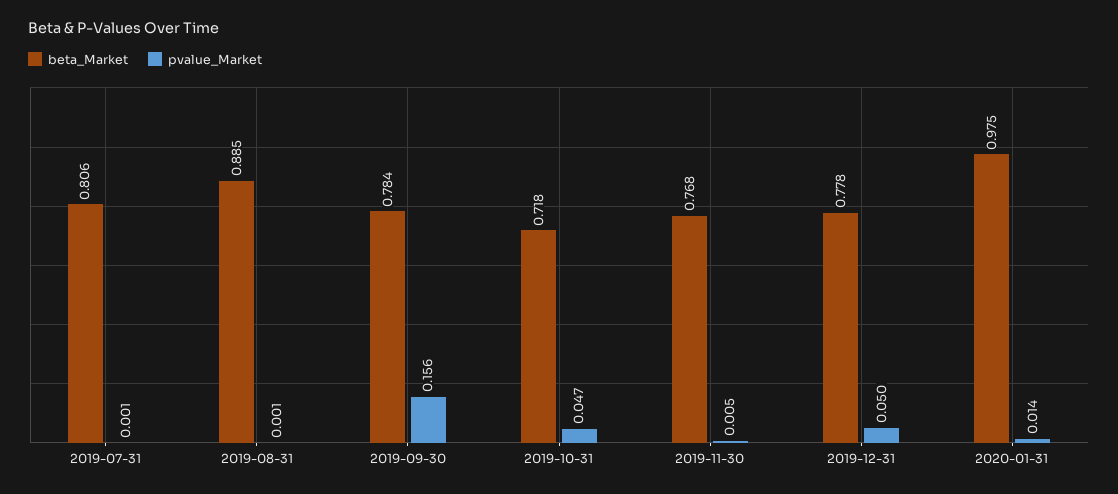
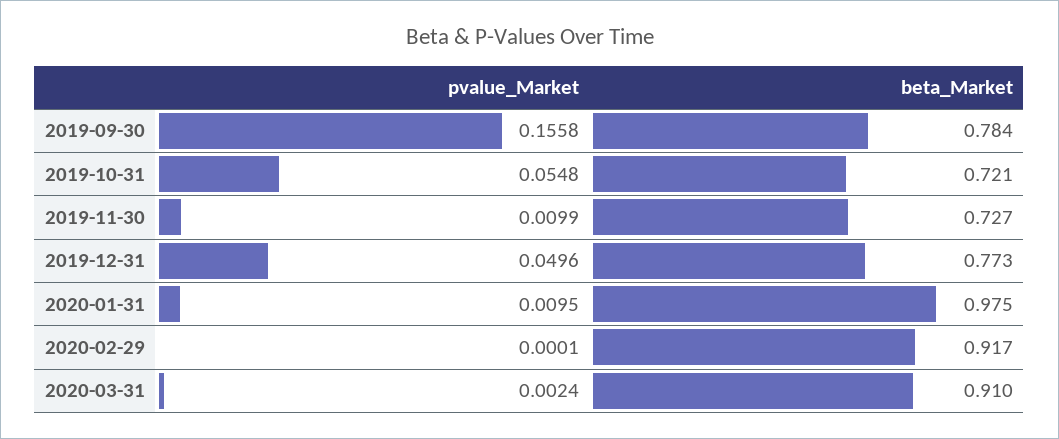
beta_Market, 2019-07-31: 0.806 -> none
pvalue_Market, 2019-07-31: 0.001 -> none
beta_Market, 2019-08-31: 0.885 -> none
pvalue_Market, 2019-08-31: 0.001 -> none
beta_Market, 2019-10-31: 0.718 -> 0.721
pvalue_Market, 2019-10-31: 0.047 -> 0.0548
beta_Market, 2019-11-30: 0.768 -> 0.727
pvalue_Market, 2019-11-30: 0.005 -> 0.0099
beta_Market, 2019-12-31: 0.778 -> 0.773
pvalue_Market, 2020-01-31: 0.014 -> 0.0095
pvalue_Market, 2020-02-29: none -> 0.0001
beta_Market, 2020-02-29: none -> 0.917
pvalue_Market, 2020-03-31: none -> 0.0024
beta_Market, 2020-03-31: none -> 0.91

